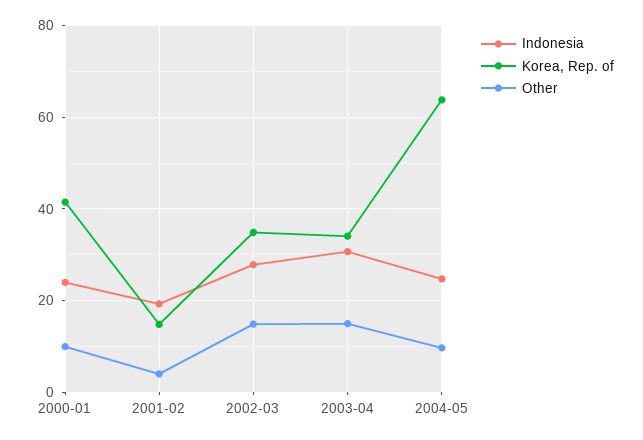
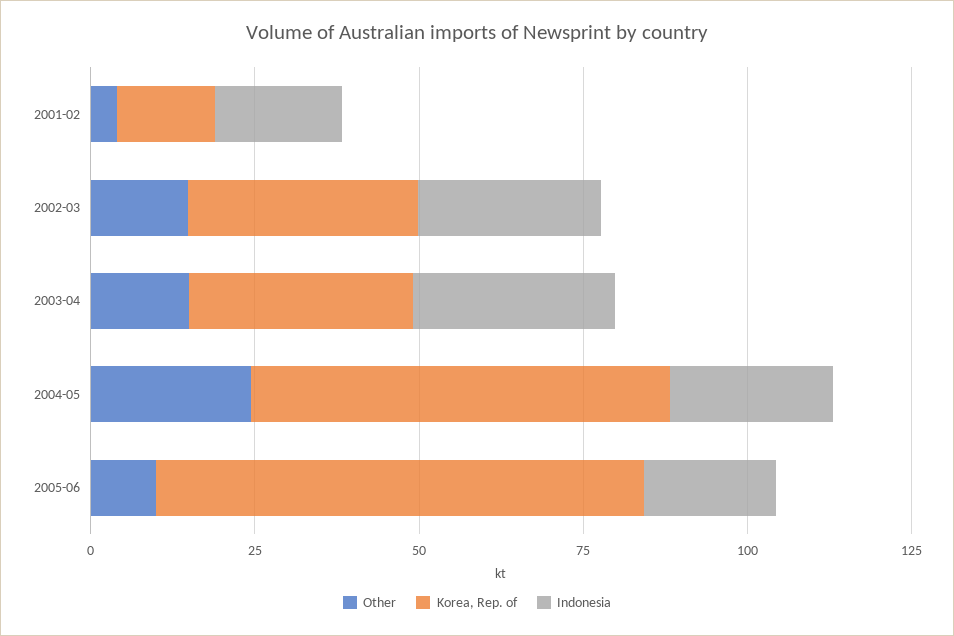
Indonesia, 2000-01: 24 -> none
Korea, Rep. of, 2000-01: 42 -> none
Other, 2000-01: 10 -> none
Other, 2004-05: 10 -> 25
Other, 2005-06: none -> 10
Korea, Rep. of, 2005-06: none -> 75
Indonesia, 2005-06: none -> 20

